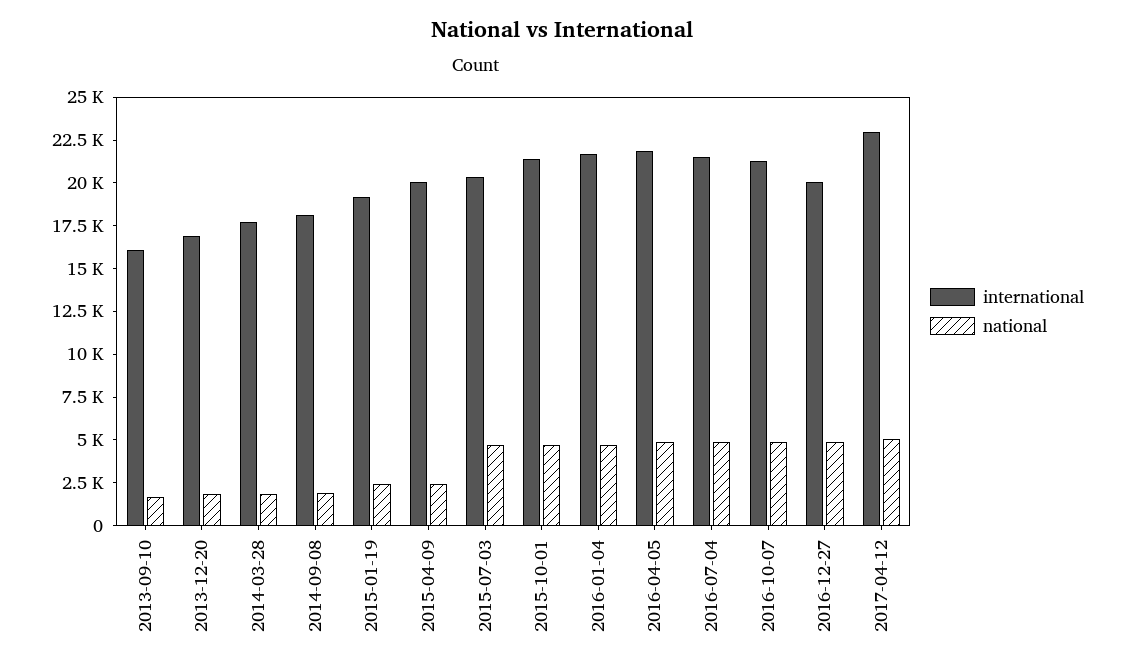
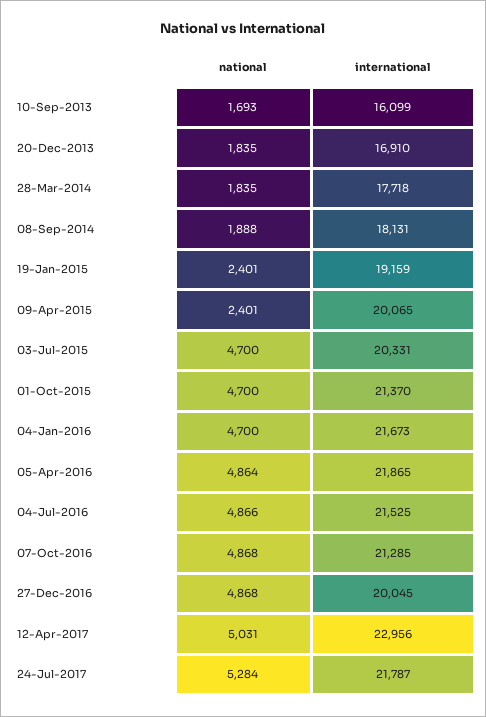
national, 24-Jul-2017: none -> 5284
international, 24-Jul-2017: none -> 21787

